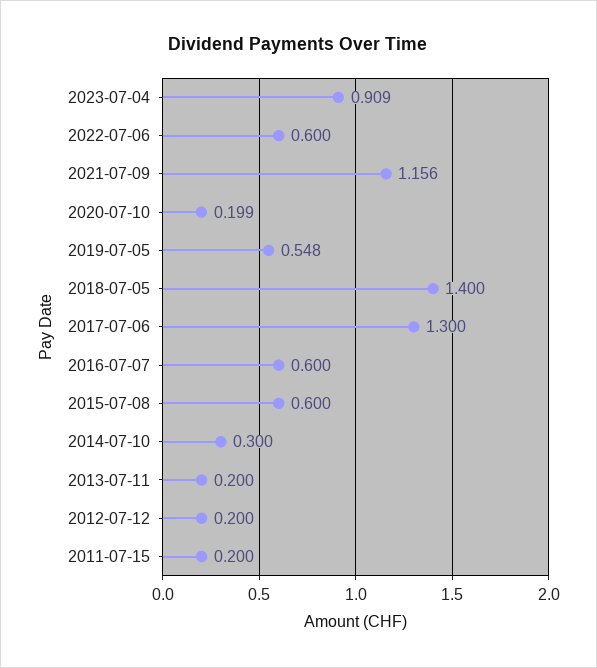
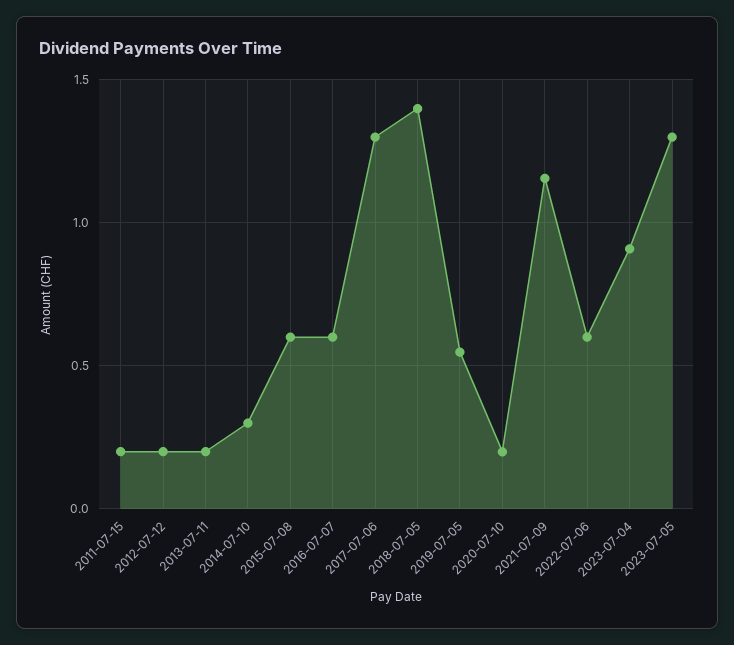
2023-07-05: none -> 1.3

